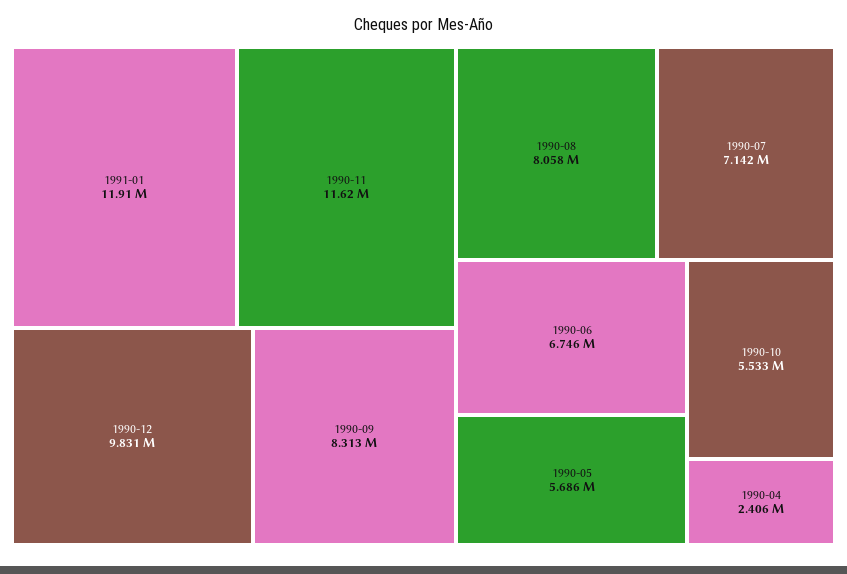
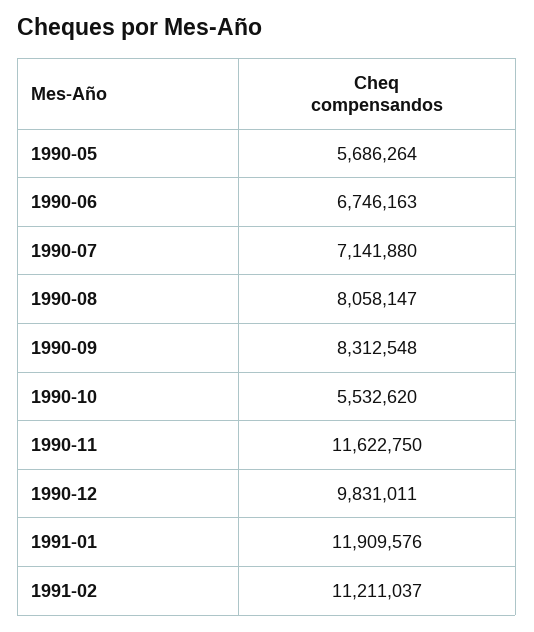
1990-04: 2406000 -> none
1991-02: none -> 11211037

